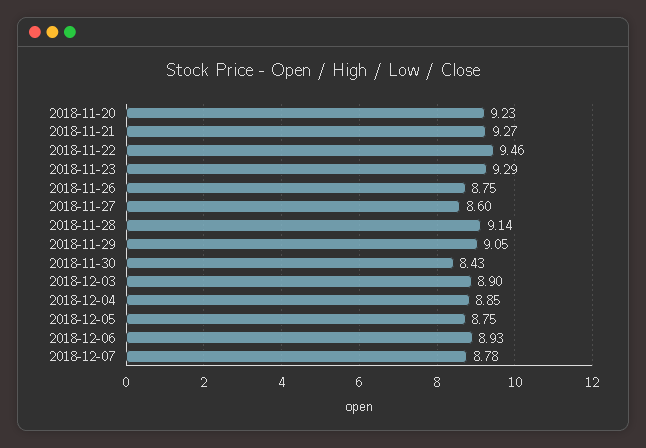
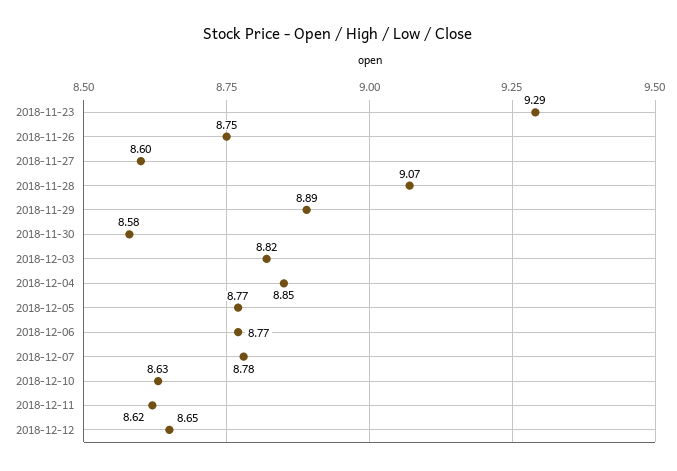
2018-11-20: 9.23 -> none
2018-11-21: 9.27 -> none
2018-11-22: 9.46 -> none
2018-11-28: 9.14 -> 9.07
2018-11-29: 9.05 -> 8.89
2018-11-30: 8.43 -> 8.58
2018-12-03: 8.9 -> 8.82
2018-12-05: 8.75 -> 8.77
2018-12-06: 8.93 -> 8.77
2018-12-10: none -> 8.63
2018-12-11: none -> 8.62
2018-12-12: none -> 8.65

